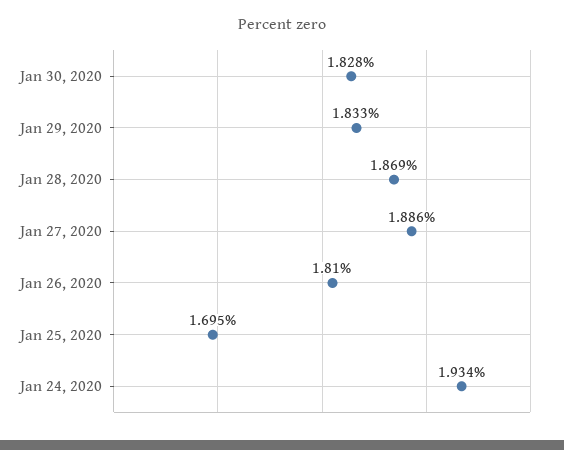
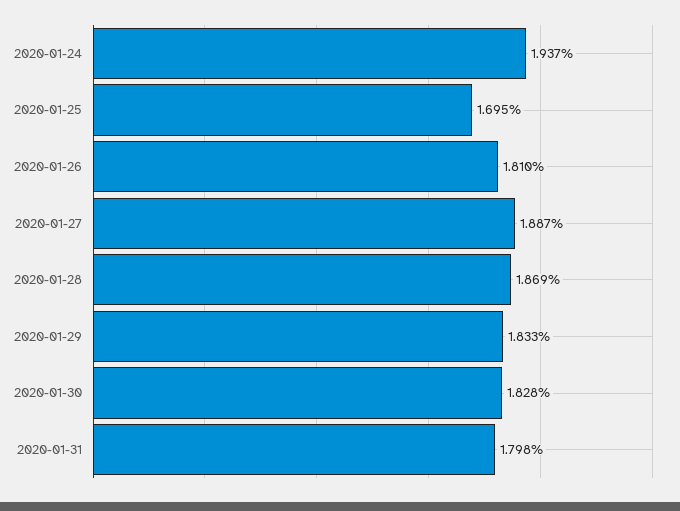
Jan 27, 2020: 1.886 -> 1.887
Jan 24, 2020: 1.934 -> 1.937
2020-01-31: none -> 1.798

